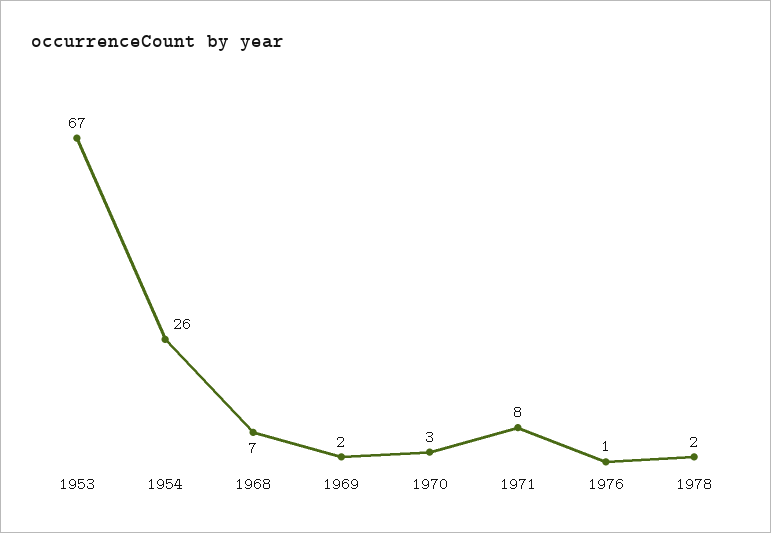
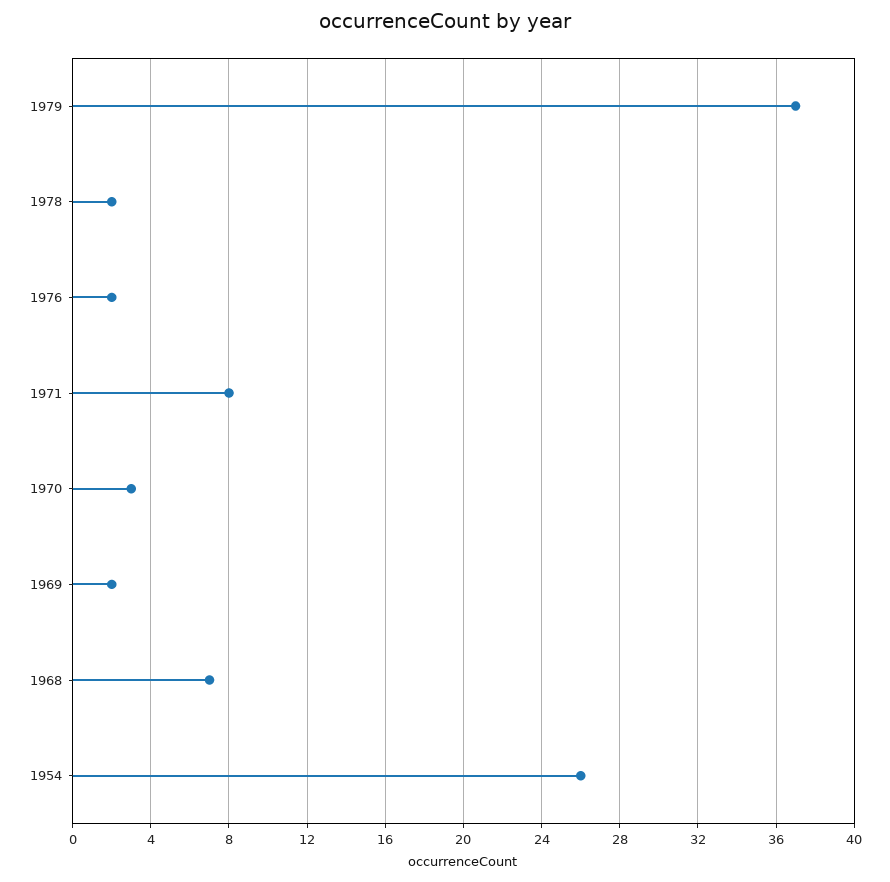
1953: 67 -> none
1976: 1 -> 2
1979: none -> 37

